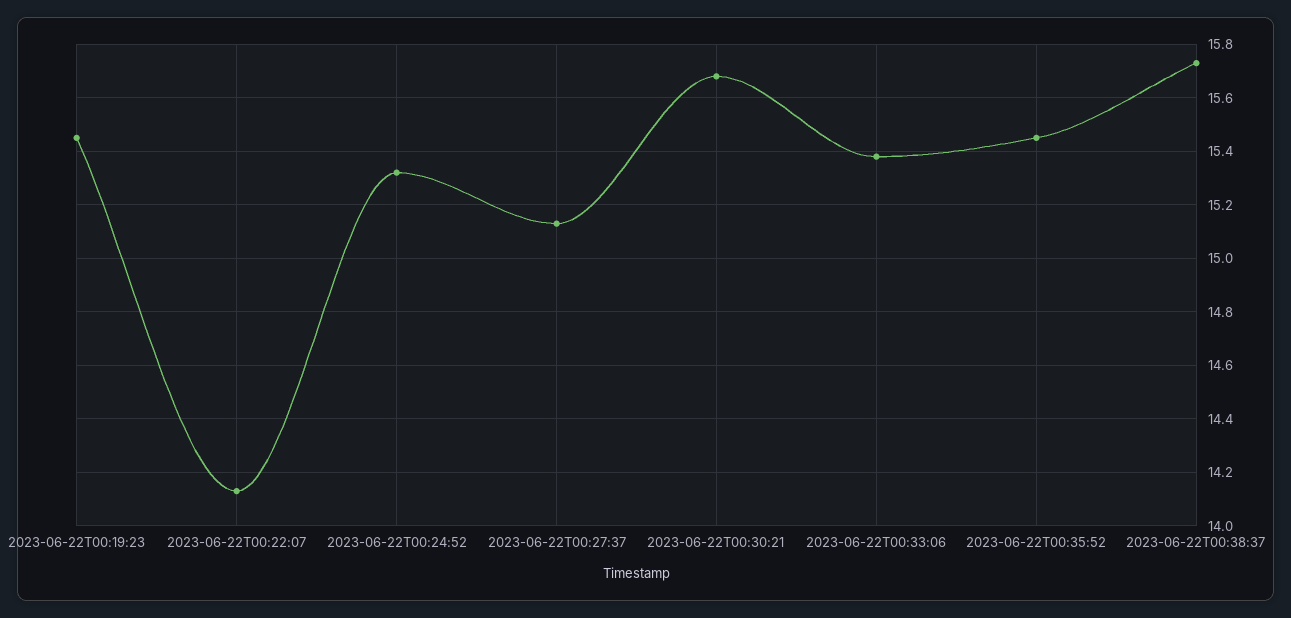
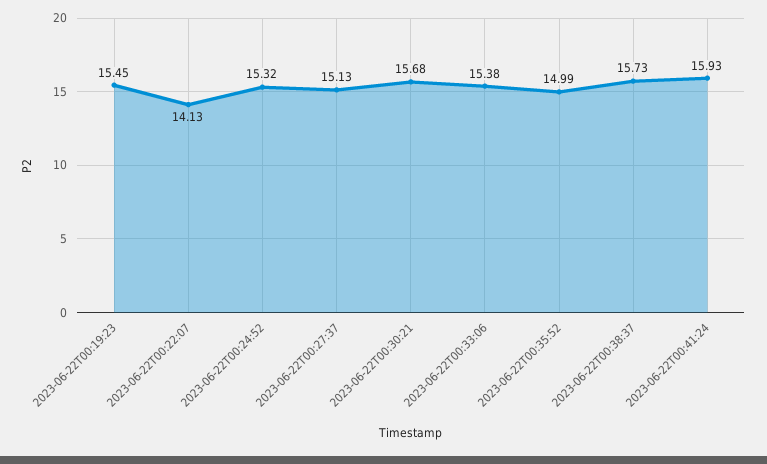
2023-06-22T00:35:52: 15.45 -> 14.99
2023-06-22T00:41:24: none -> 15.93

